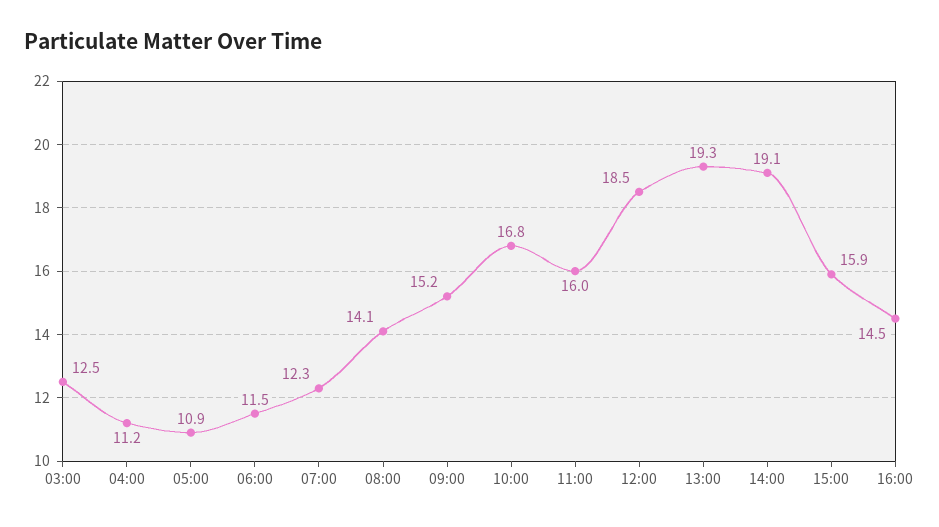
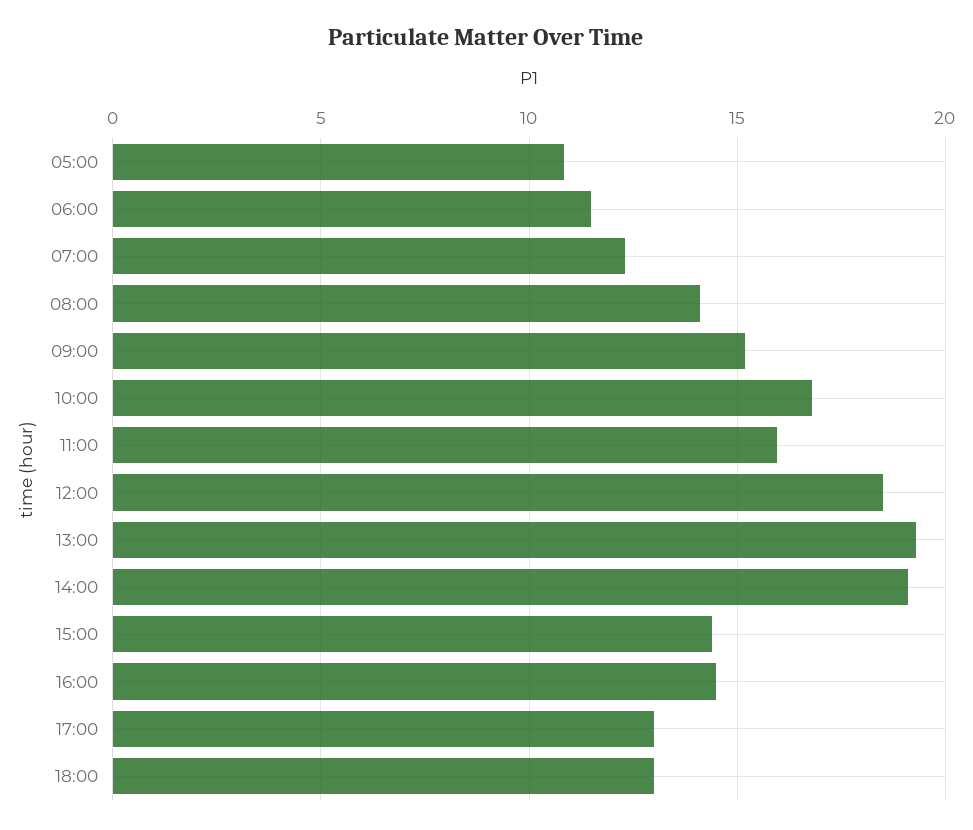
03:00: 12.5 -> none
04:00: 11.2 -> none
15:00: 15.9 -> 14.5
17:00: none -> 13
18:00: none -> 13

